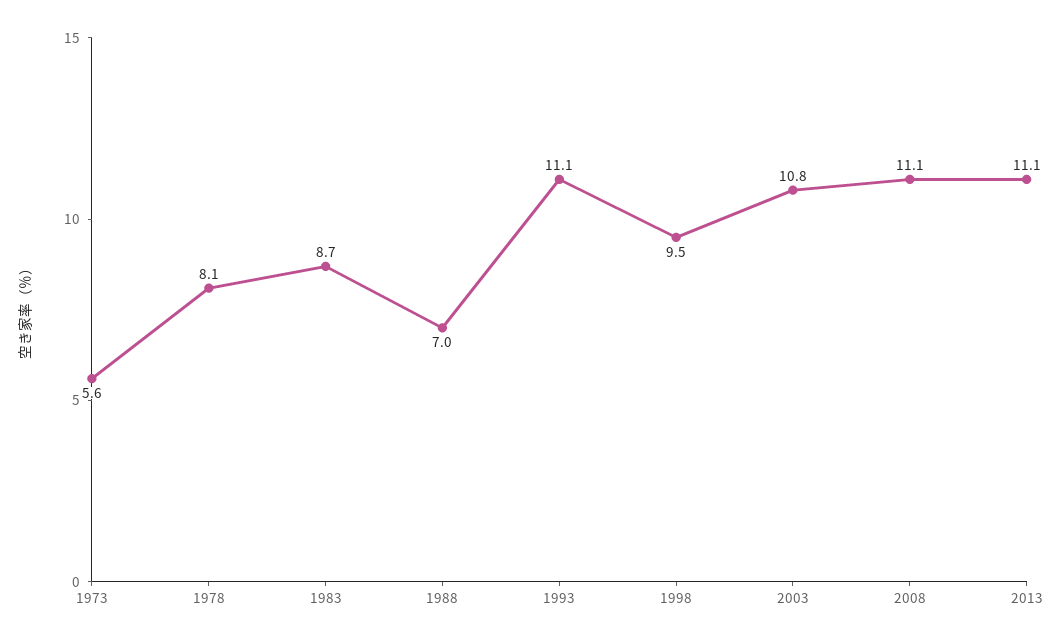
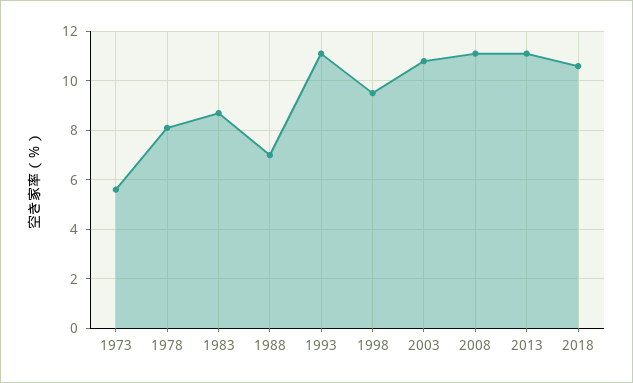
2018: none -> 10.5

